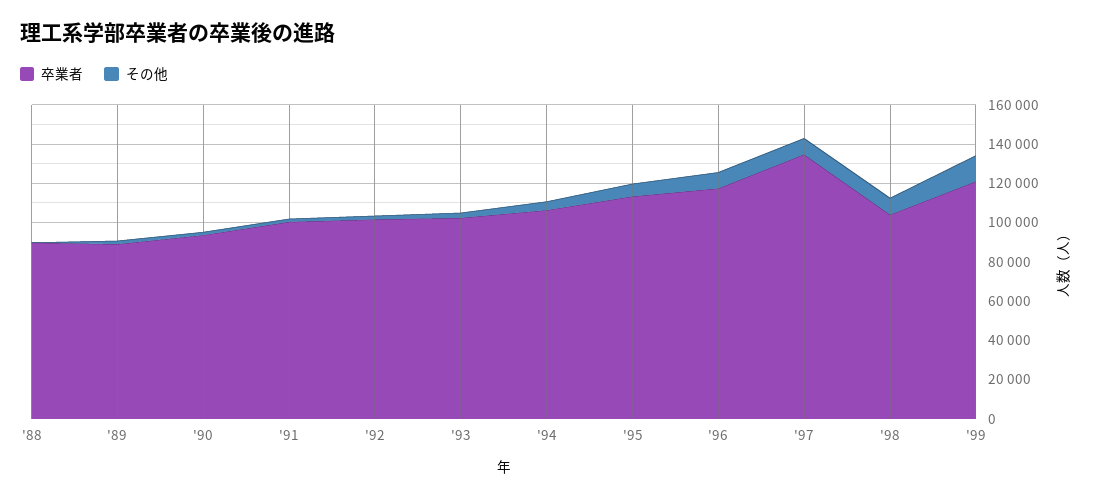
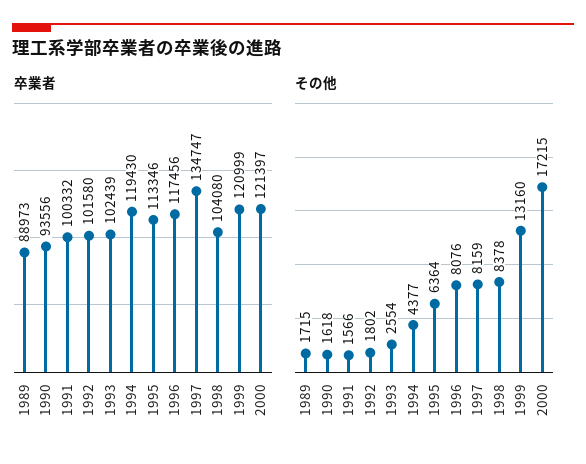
卒業者, '88: 90000 -> none
その他, '88: 0 -> none
卒業者, '94: 105000 -> 119430
卒業者, 2000: none -> 121397
その他, 2000: none -> 17215

